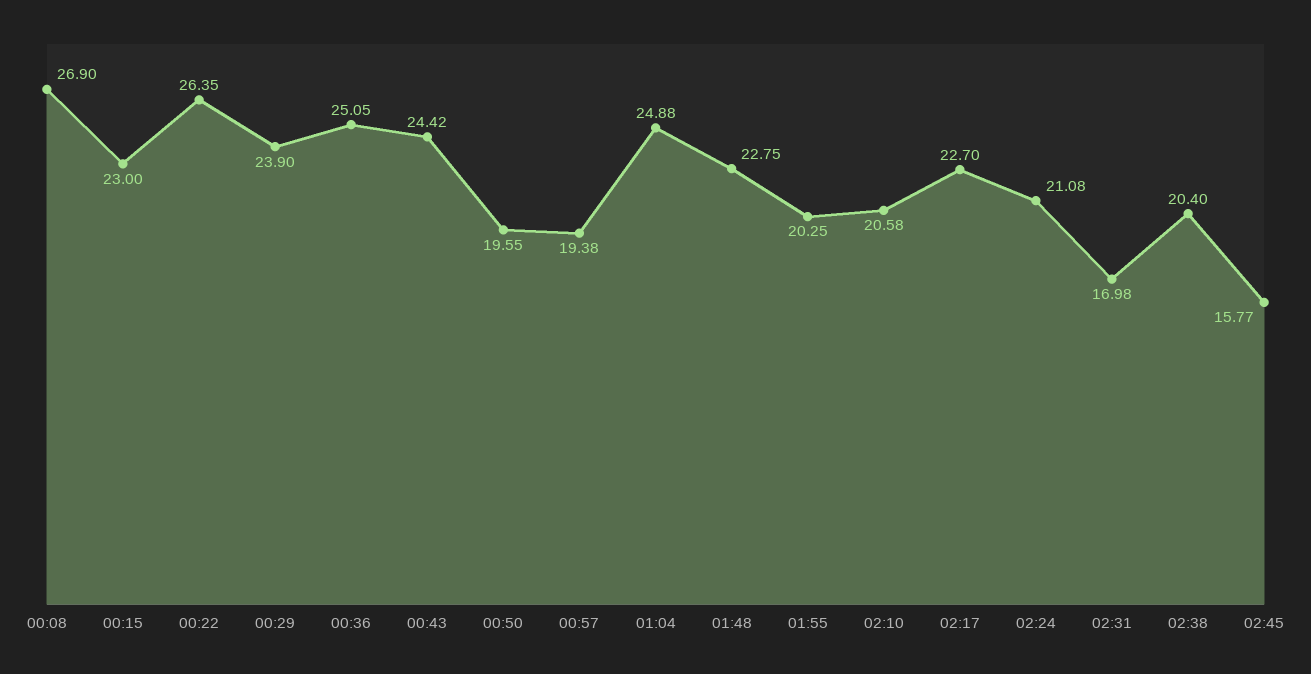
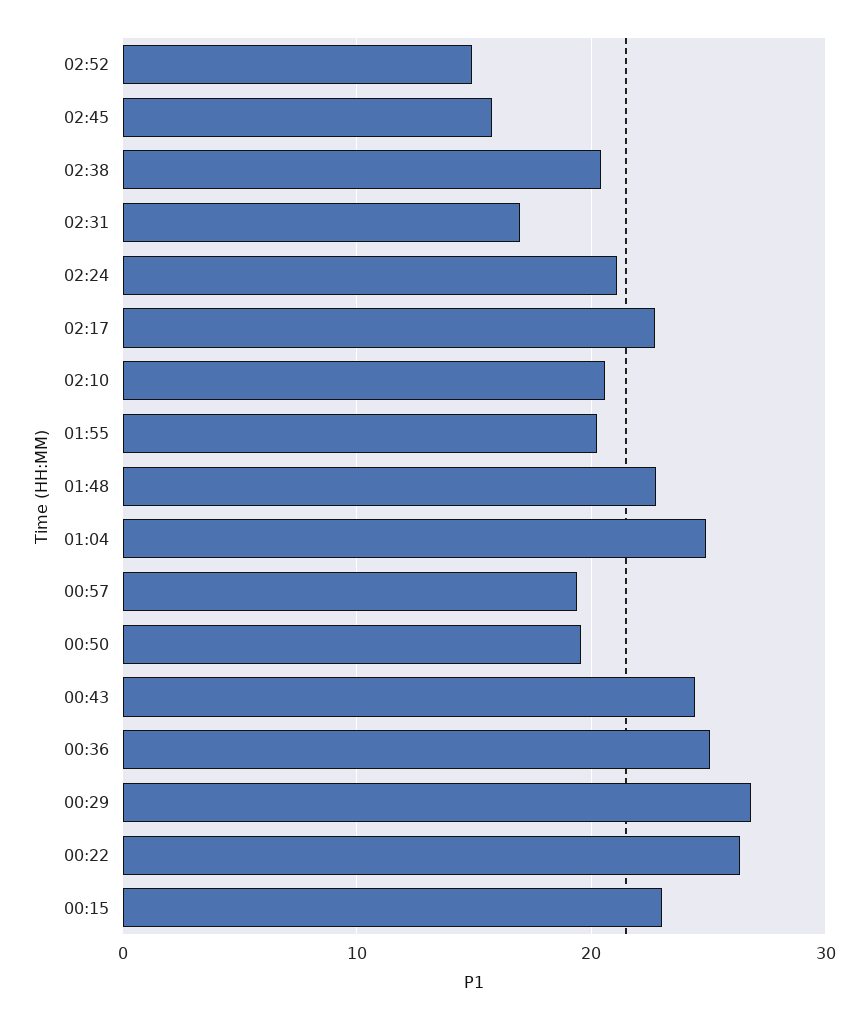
00:08: 26.9 -> none
00:29: 23.9 -> 27
02:52: none -> 15

